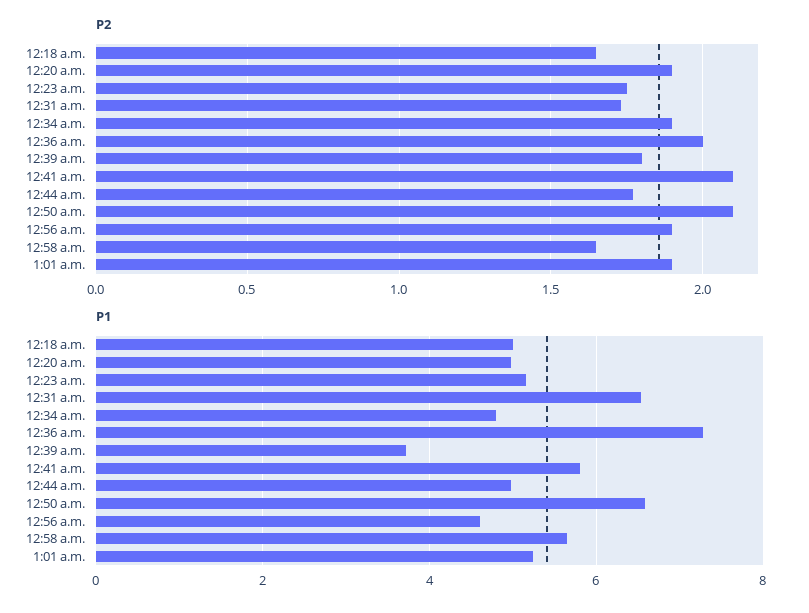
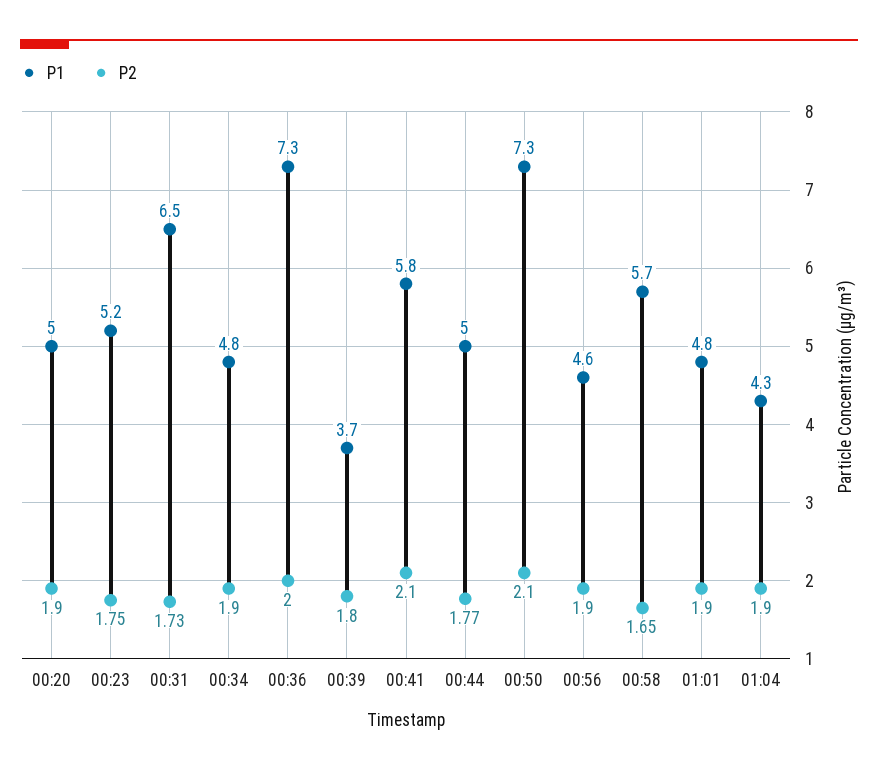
P2, 12:18 a.m.: 1.65 -> none
P1, 12:18 a.m.: 5 -> none
P1, 12:50 a.m.: 6.6 -> 7.3
P1, 1:01 a.m.: 5.2 -> 4.8
P1, 01:04: none -> 4.3
P2, 01:04: none -> 1.9

